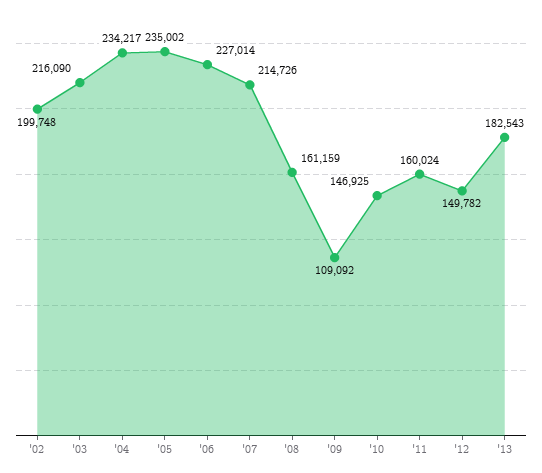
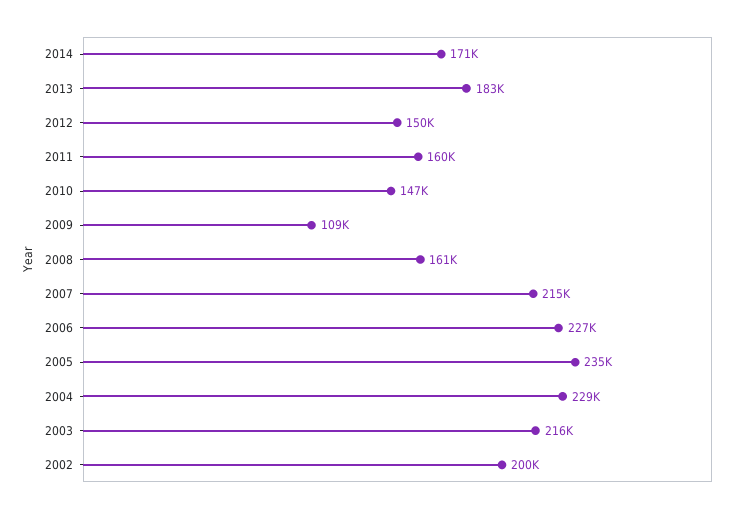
'04: 234217 -> 229000
2014: none -> 171000

